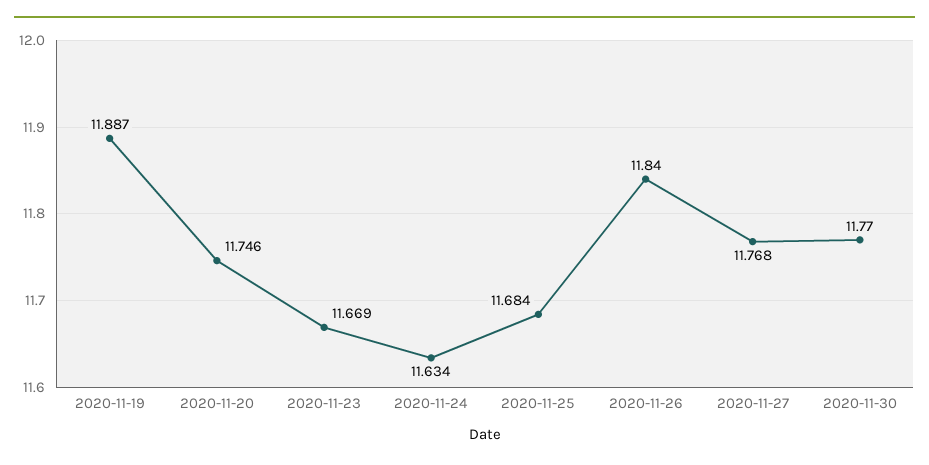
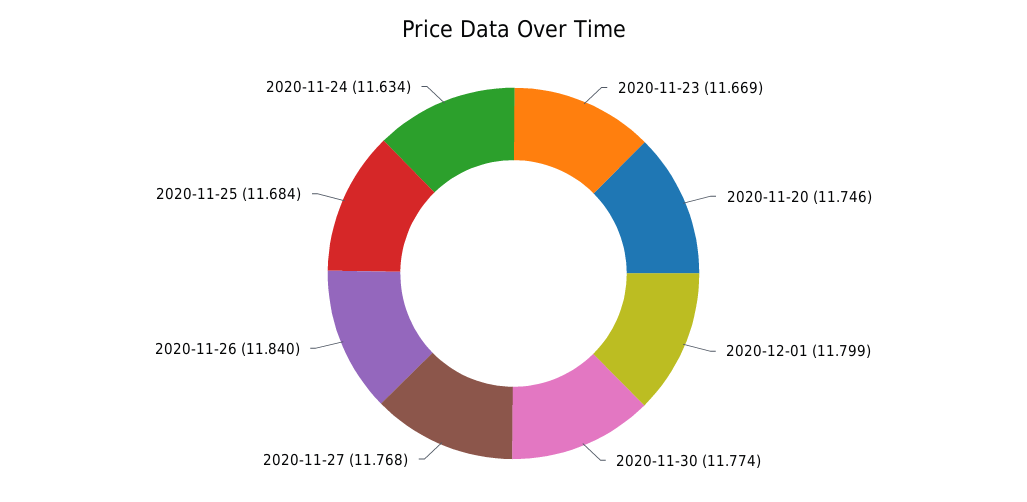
2020-11-19: 11.887 -> none
2020-11-30: 11.77 -> 11.774
2020-12-01: none -> 11.799

